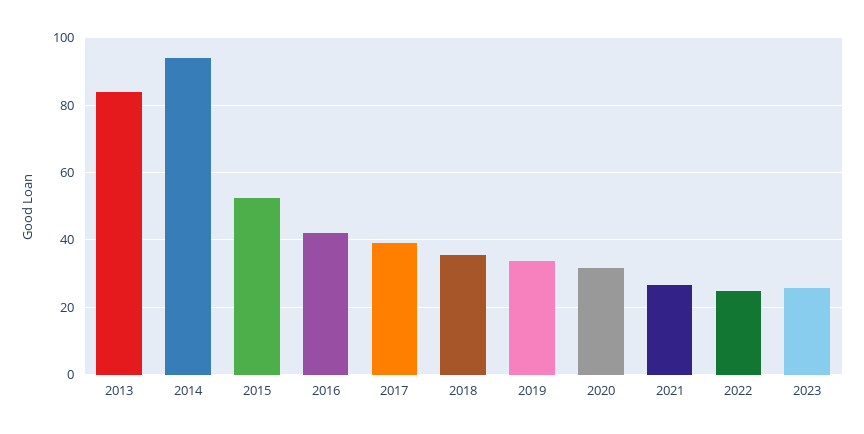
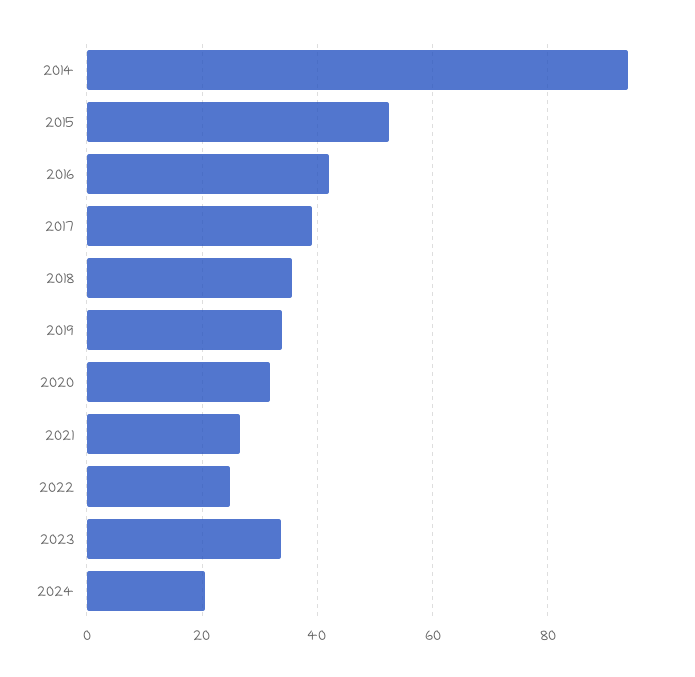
2013: 84 -> none
2023: 26 -> 34
2024: none -> 20

